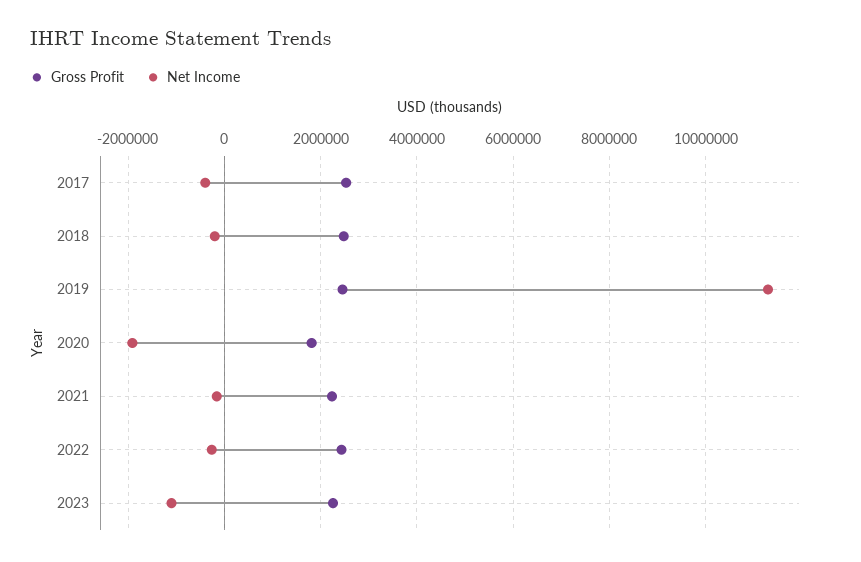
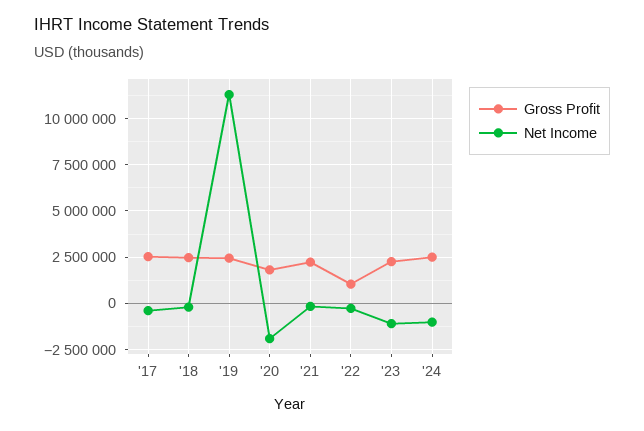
Gross Profit, 2022: 2400000 -> 1000000
Gross Profit, '24: none -> 2500000
Net Income, '24: none -> -1000000

